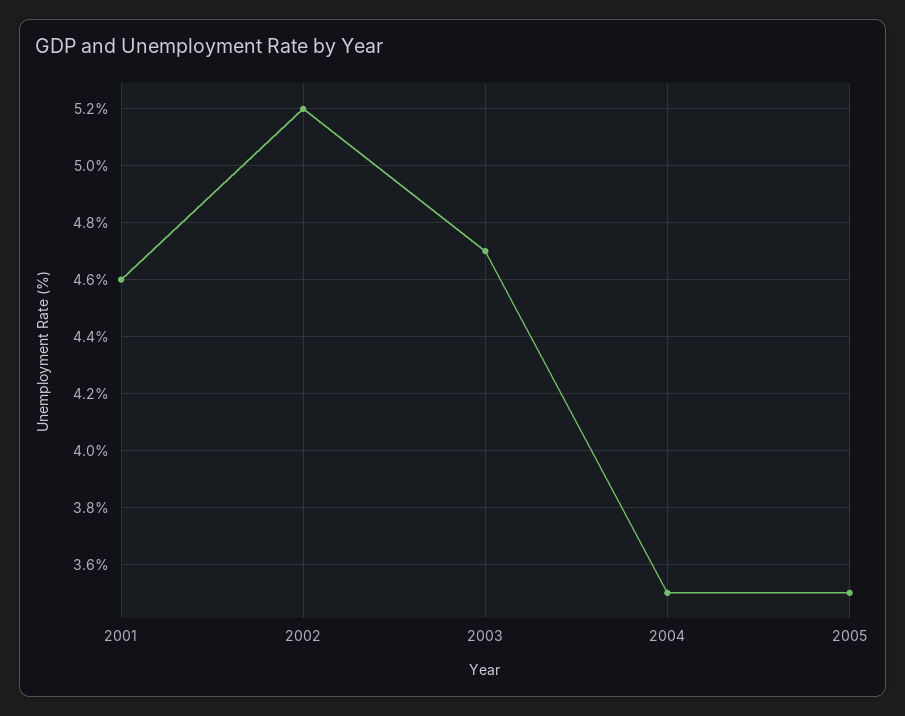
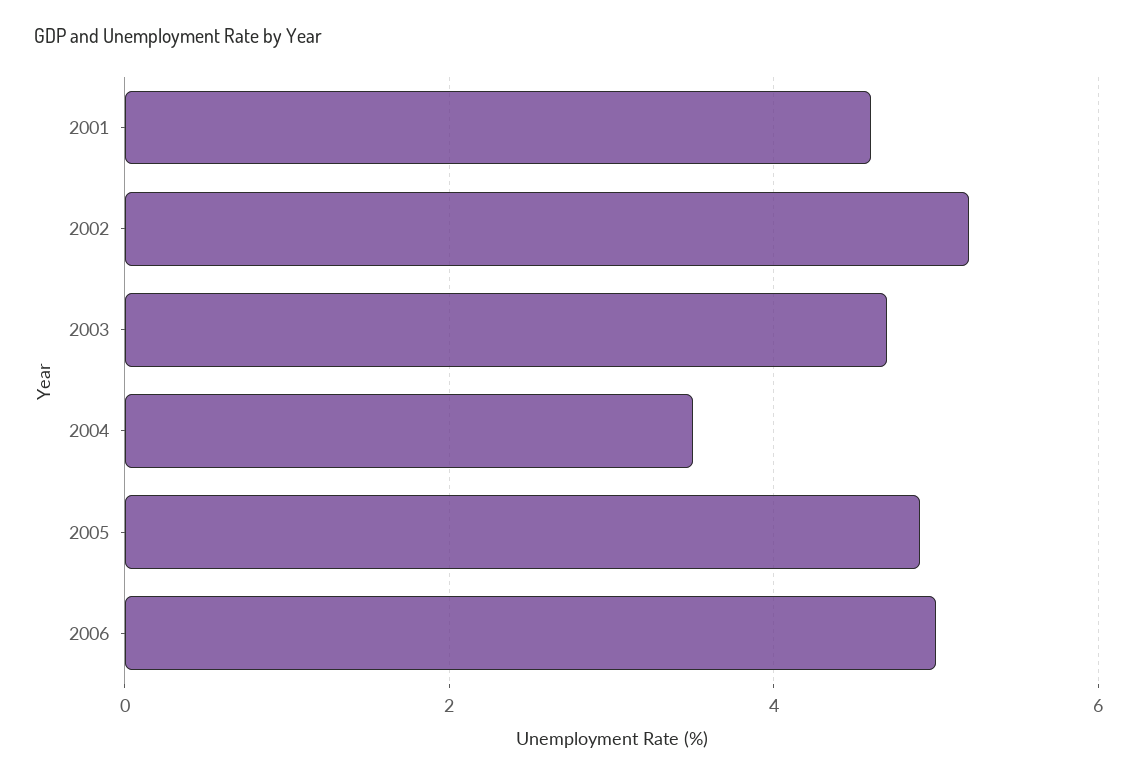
2005: 3.5 -> 5
2006: none -> 5

